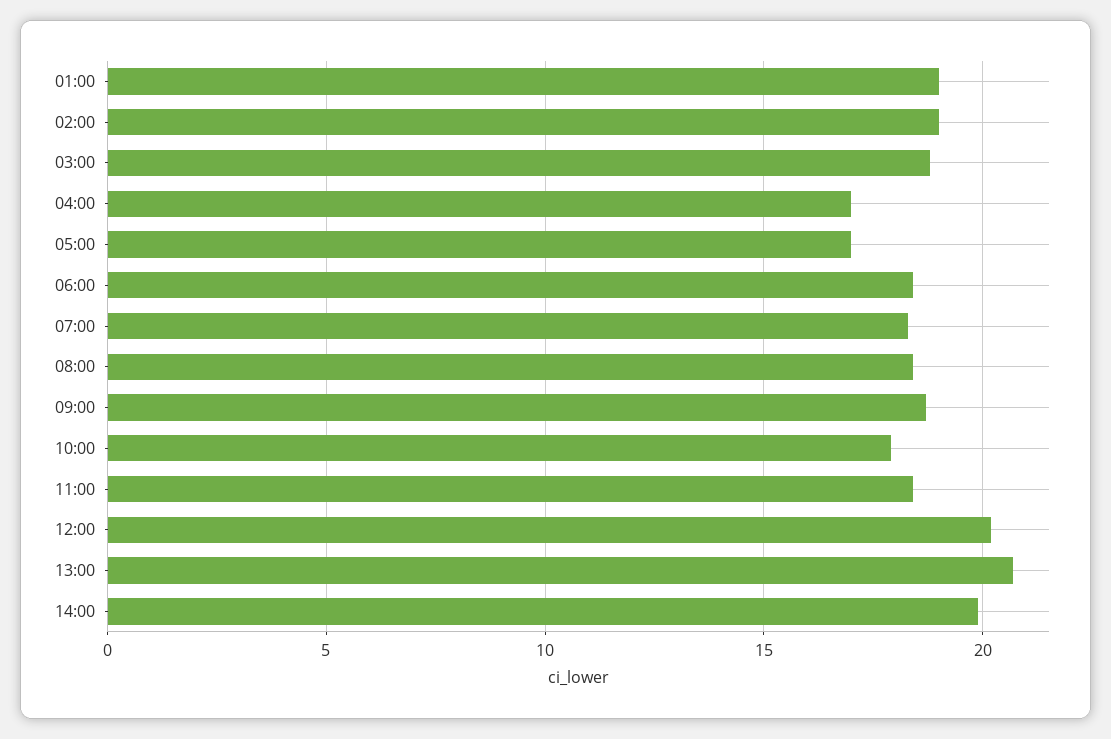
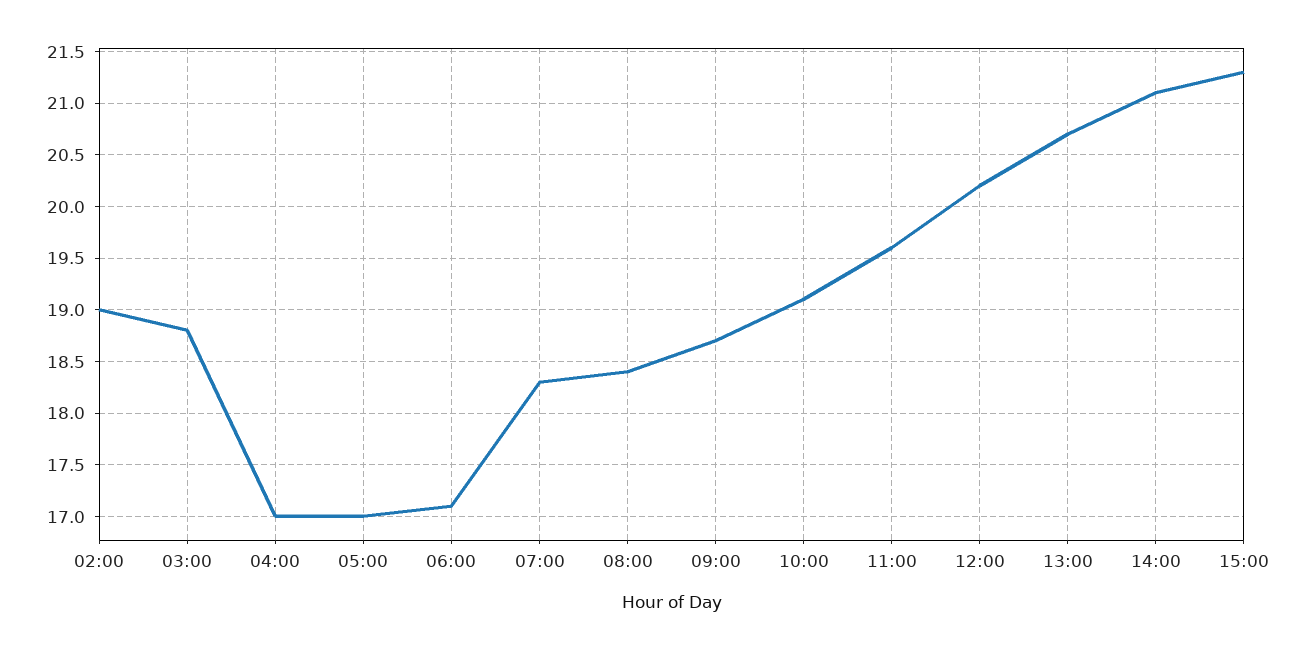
01:00: 19 -> none
06:00: 18.5 -> 17.1
10:00: 18 -> 19.1
11:00: 18.5 -> 19.6
14:00: 20 -> 21.1
15:00: none -> 21.3

